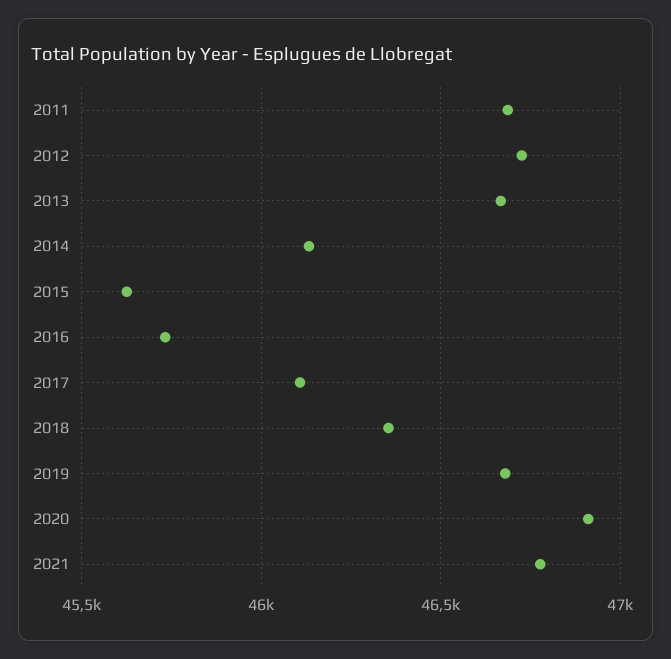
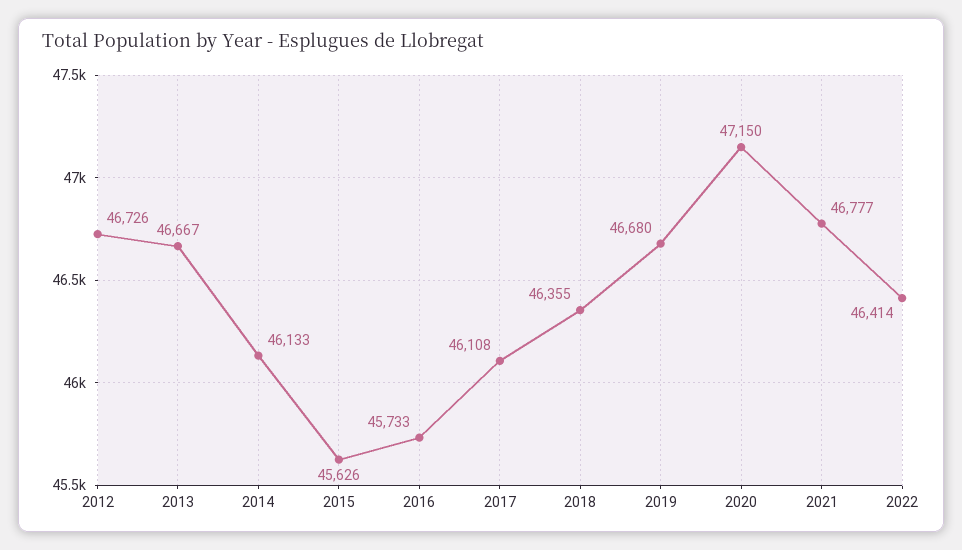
2011: 46700 -> none
2020: 46900 -> 47150
2022: none -> 46414

